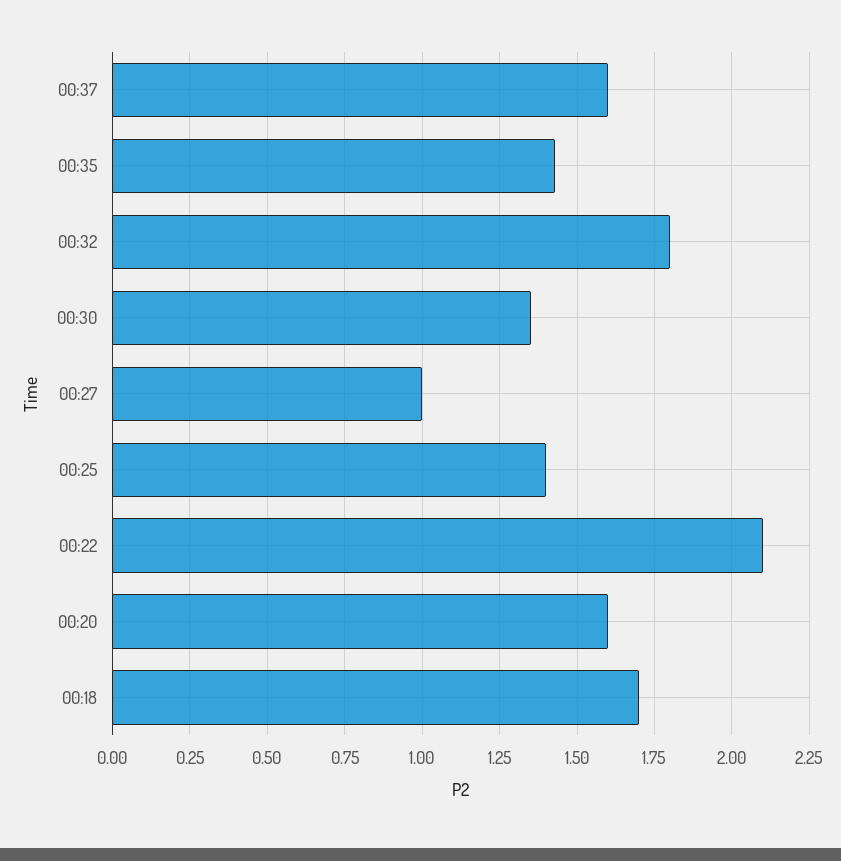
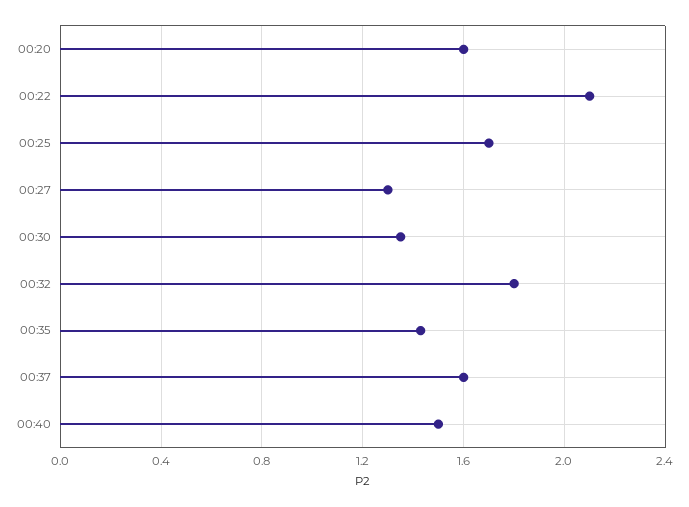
00:27: 1 -> 1.3
00:25: 1.4 -> 1.7
00:18: 1.7 -> none
00:40: none -> 1.5

